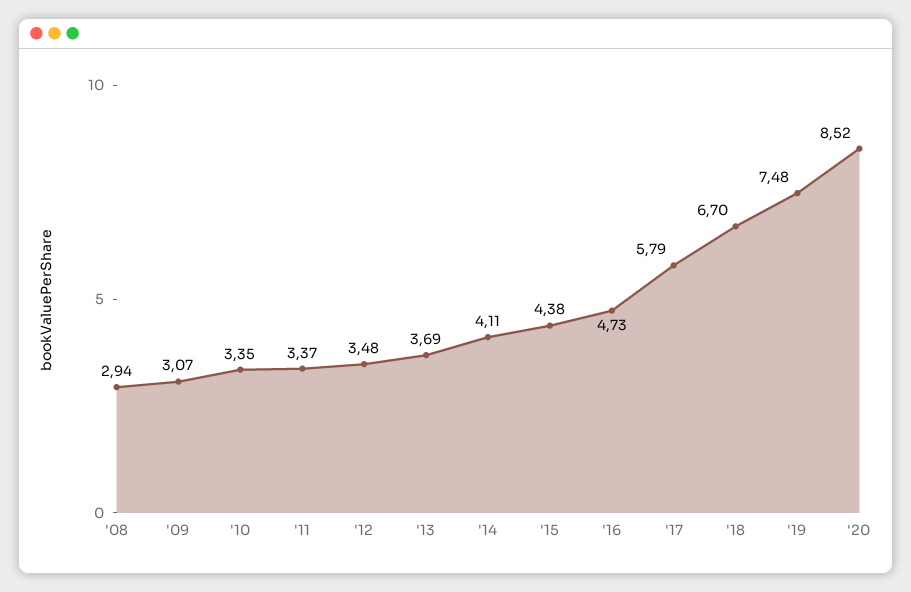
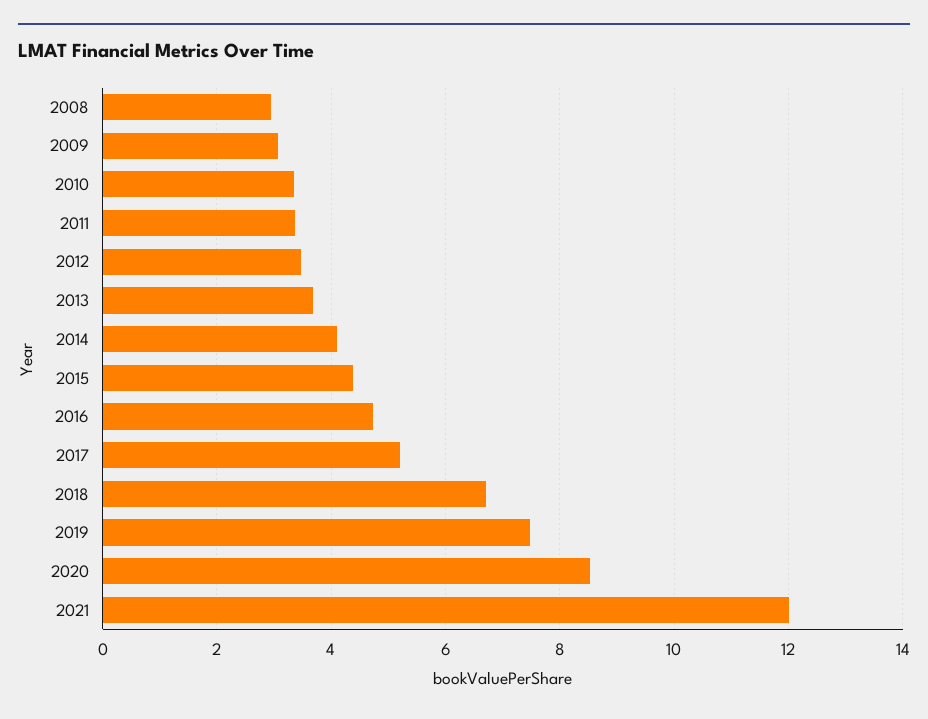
'17: 5.79 -> 5.2
2021: none -> 12

